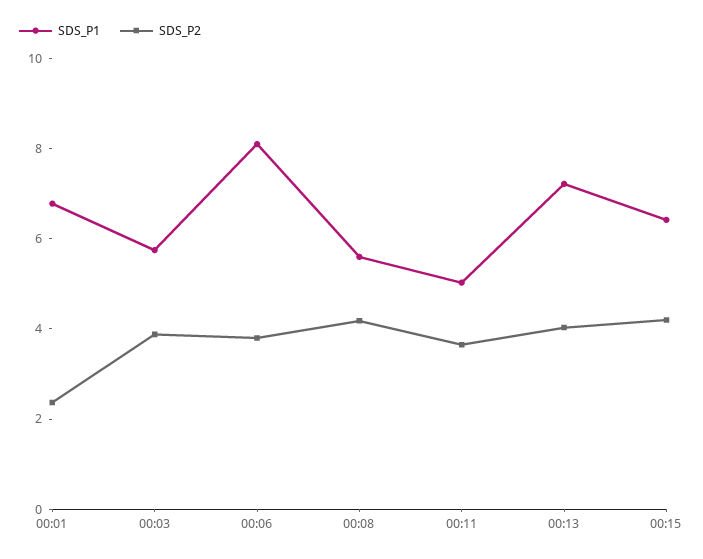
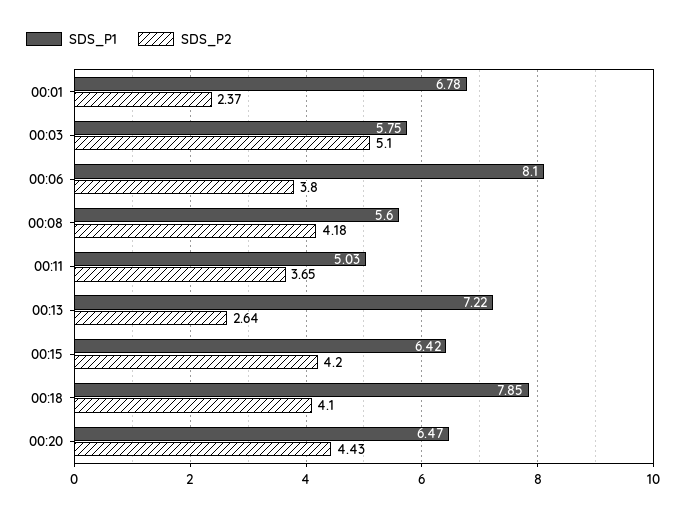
SDS_P2, 00:03: 4 -> 5.1
SDS_P2, 00:13: 4 -> 2.64
SDS_P1, 00:18: none -> 7.85
SDS_P2, 00:18: none -> 4.1
SDS_P1, 00:20: none -> 6.47
SDS_P2, 00:20: none -> 4.43

